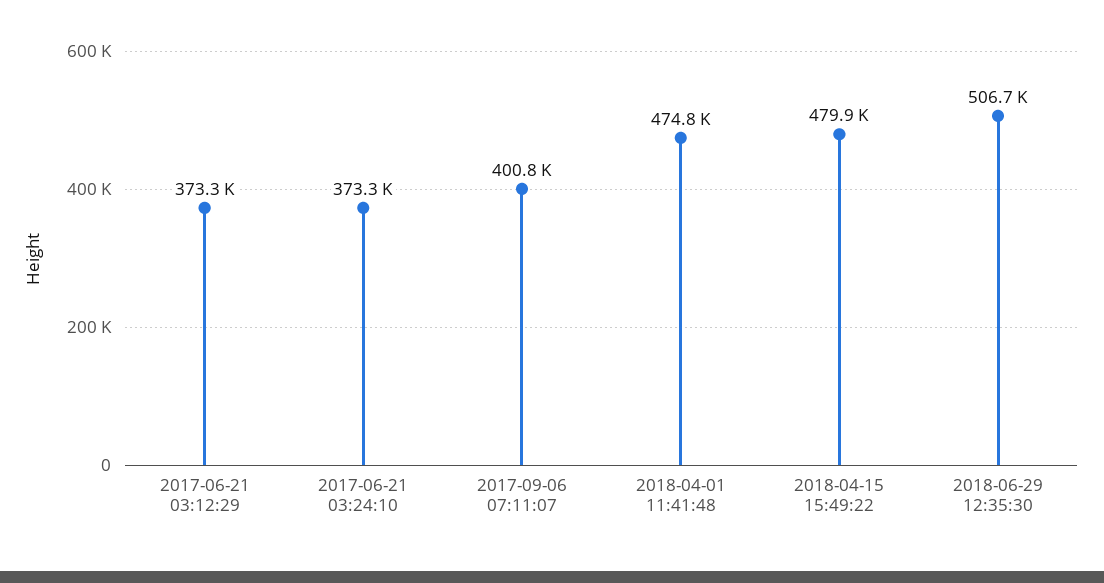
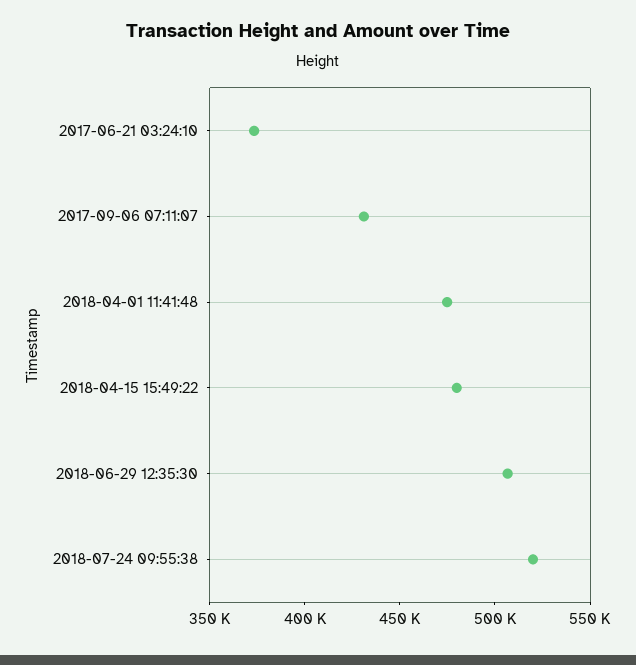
2017-06-21 03:12:29: 373300 -> none
2017-09-06 07:11:07: 400800 -> 430000
2018-07-24 09:55:38: none -> 520000

